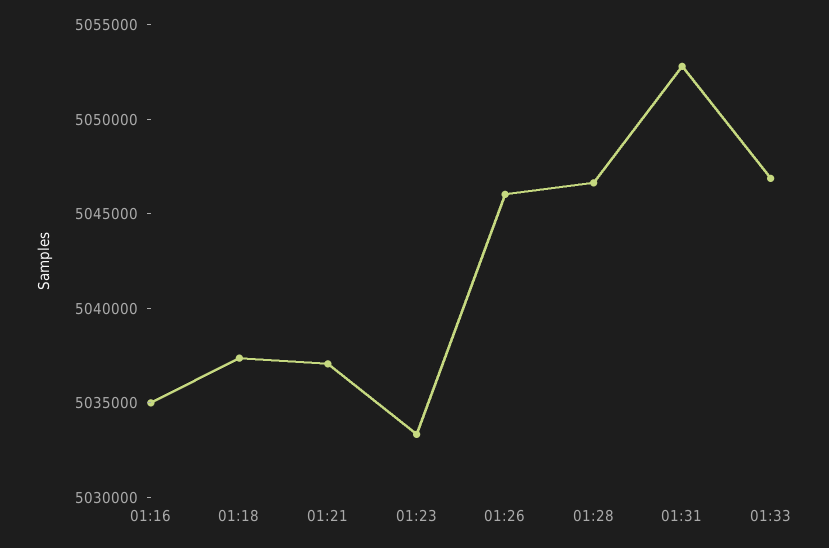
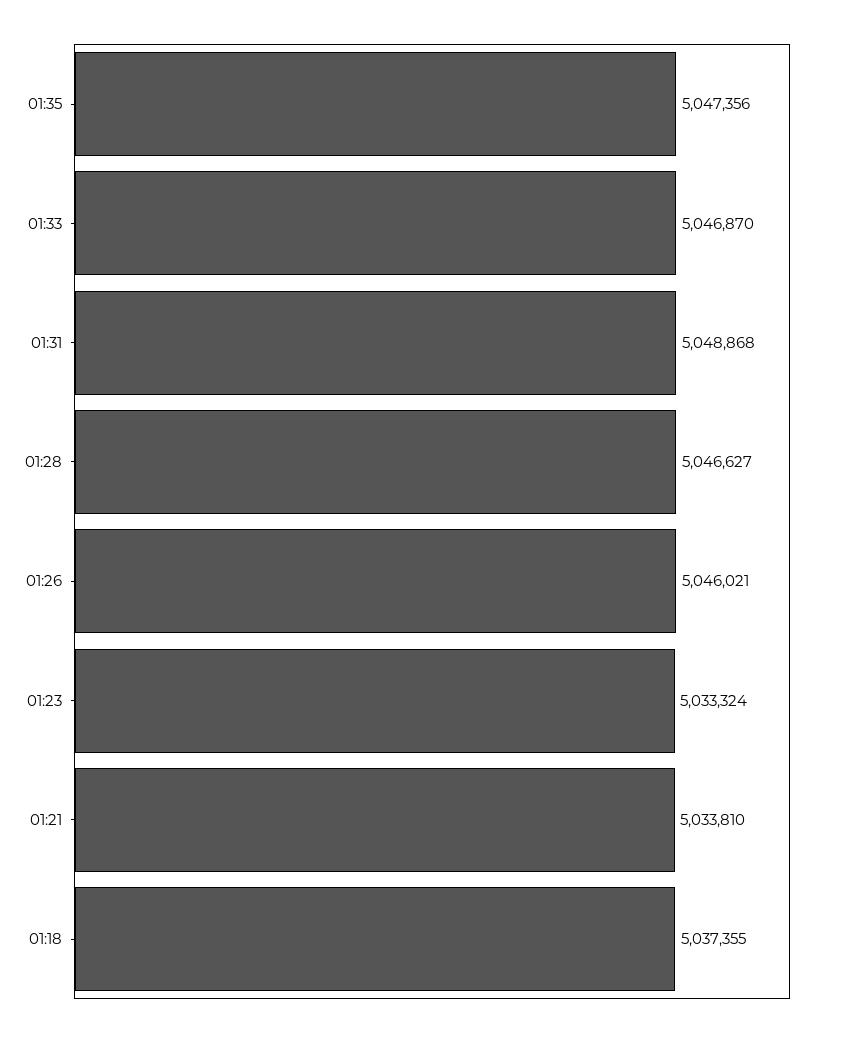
01:16: 5035000 -> none
01:21: 5037000 -> 5033810
01:31: 5053000 -> 5048868
01:35: none -> 5047356

